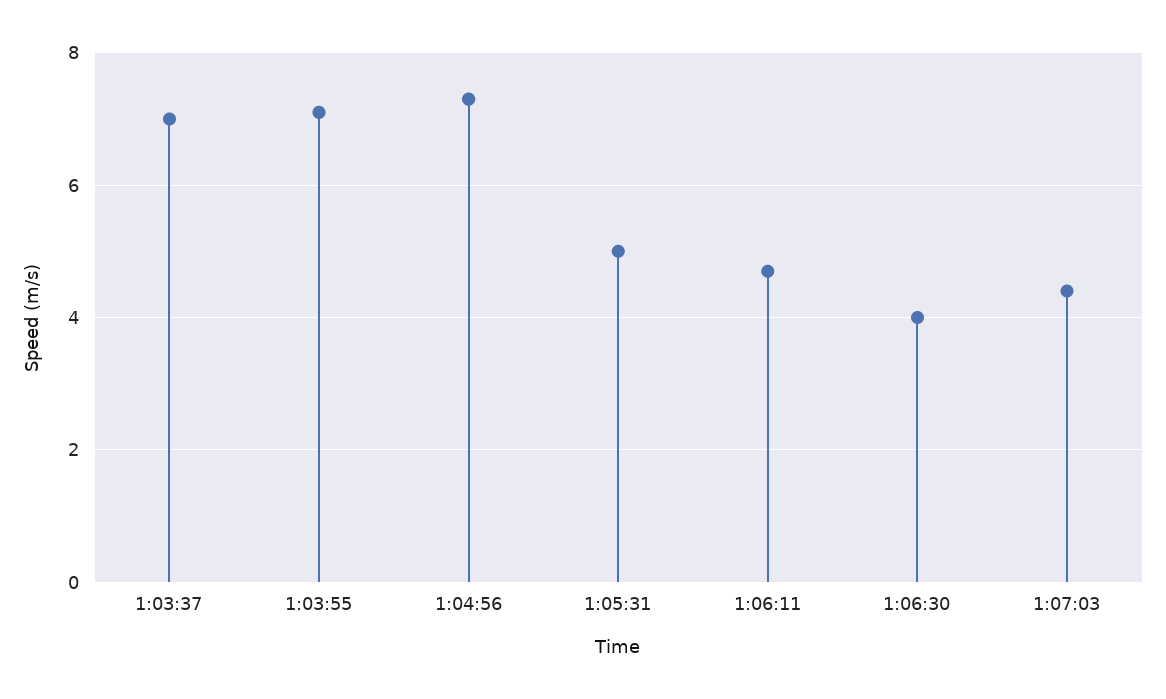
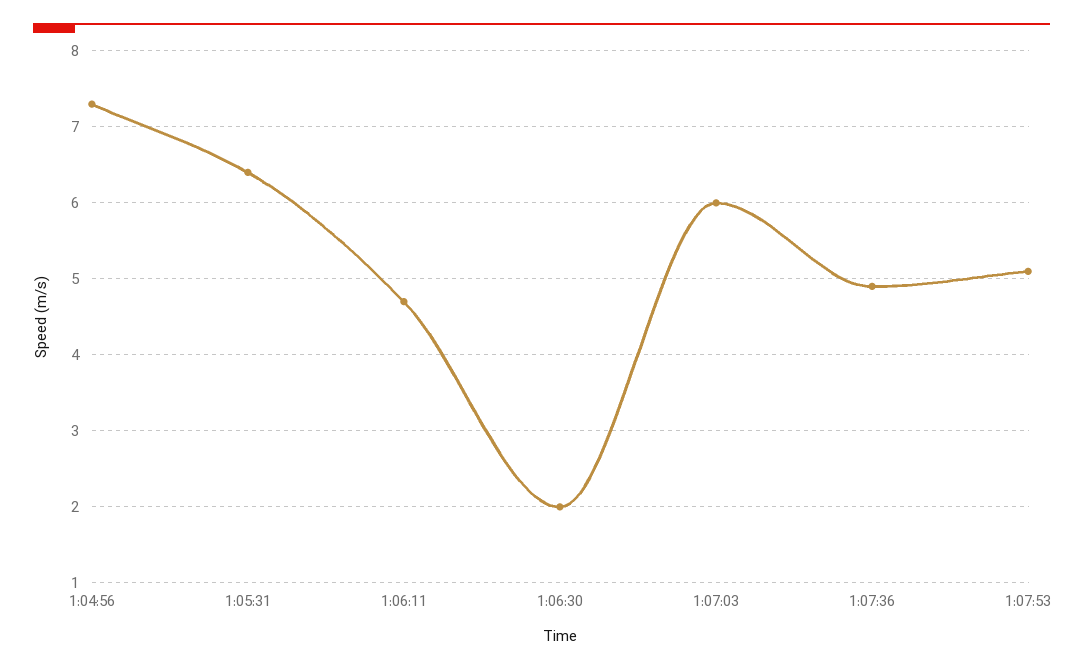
1:03:37: 7 -> none
1:03:55: 7 -> none
1:05:31: 5 -> 6.4
1:06:30: 4 -> 2
1:07:03: 4.5 -> 6
1:07:36: none -> 4.9
1:07:53: none -> 5.1

